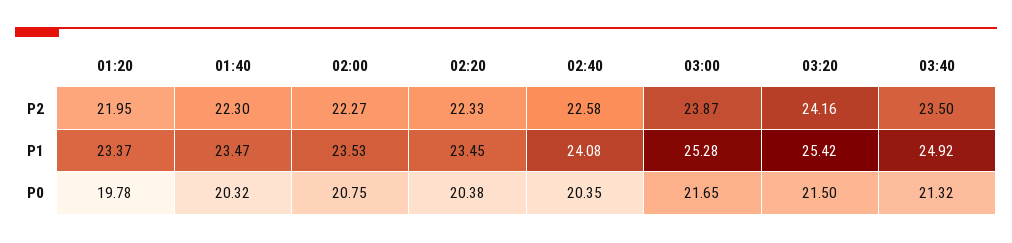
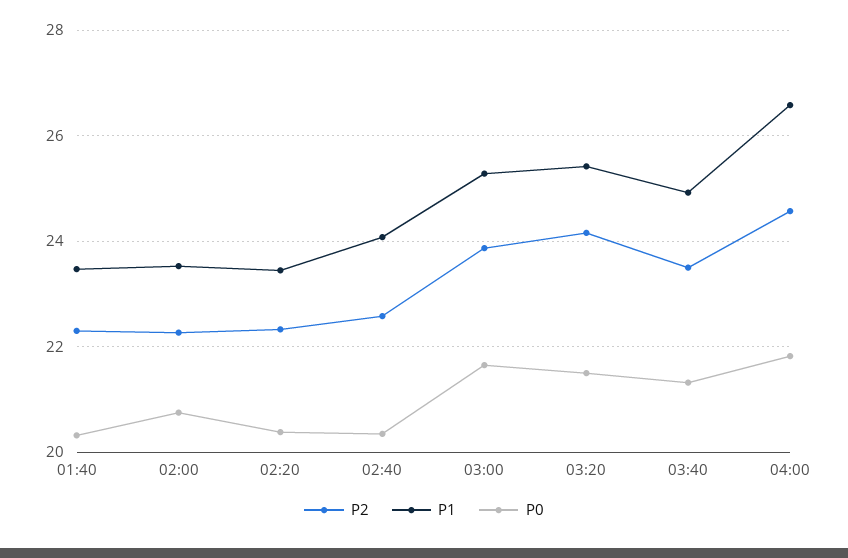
P2, 01:20: 21.95 -> none
P1, 01:20: 23.37 -> none
P0, 01:20: 19.78 -> none
P2, 04:00: none -> 24.6
P1, 04:00: none -> 26.6
P0, 04:00: none -> 21.8

